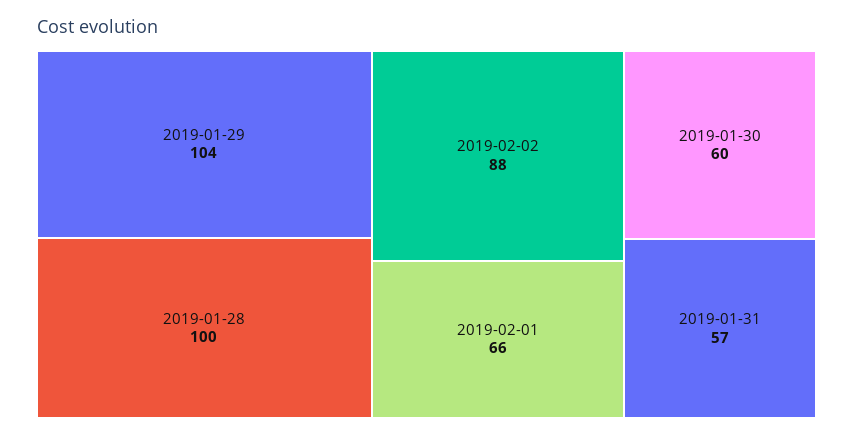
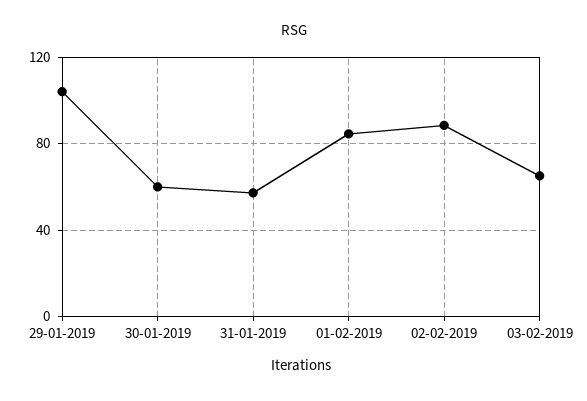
2019-01-28: 100 -> none
2019-02-01: 66 -> 85
03-02-2019: none -> 65

